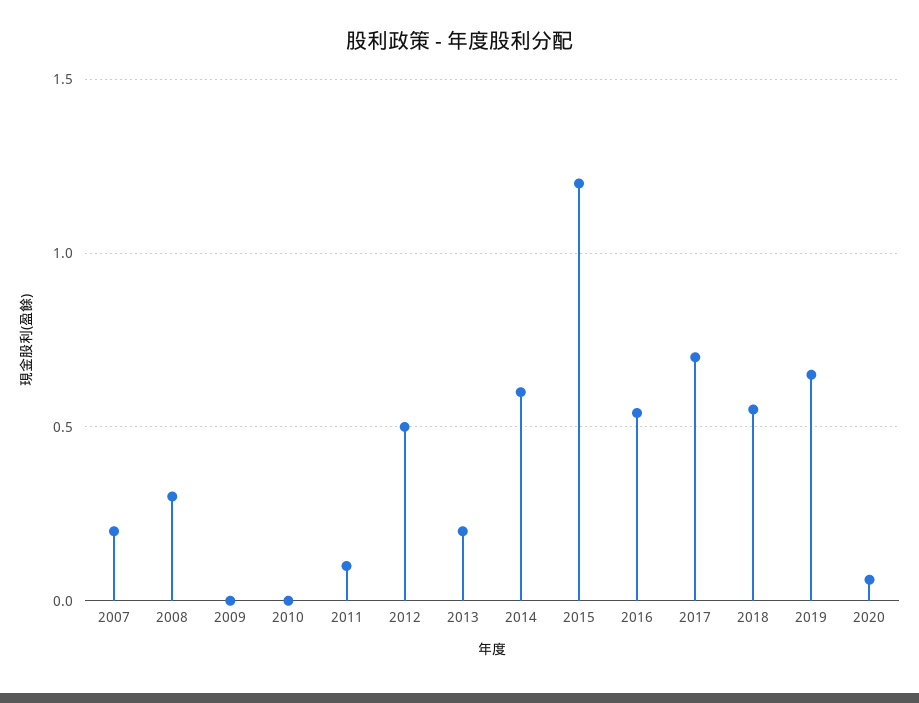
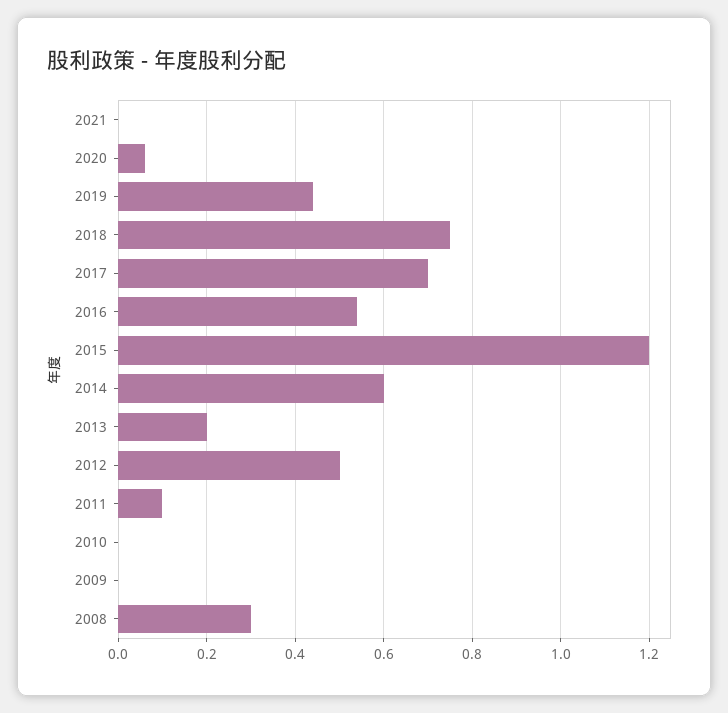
2007: 0.2 -> none
2018: 0.55 -> 0.75
2019: 0.65 -> 0.45
2021: none -> 0

